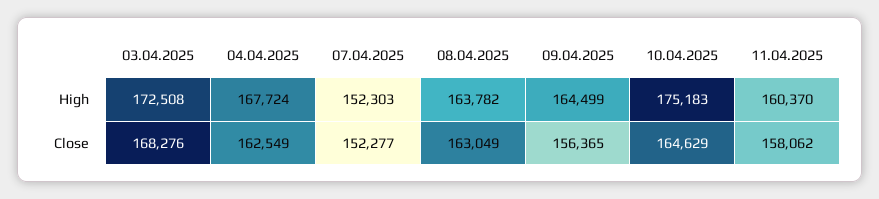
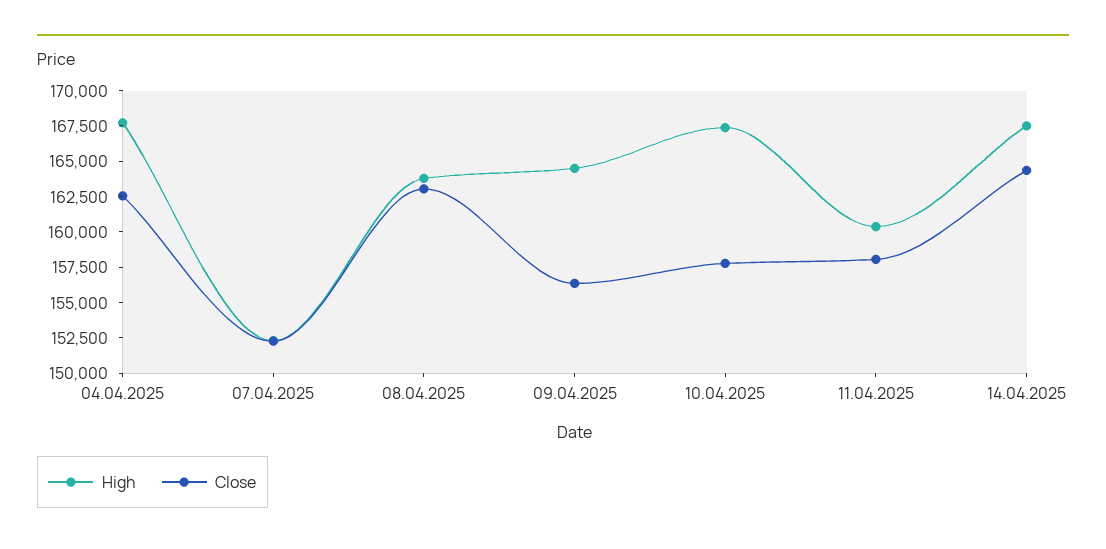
High, 03.04.2025: 172508 -> none
High, 10.04.2025: 175183 -> 167500
Close, 03.04.2025: 168276 -> none
Close, 10.04.2025: 164629 -> 157500
High, 14.04.2025: none -> 167500
Close, 14.04.2025: none -> 165000

